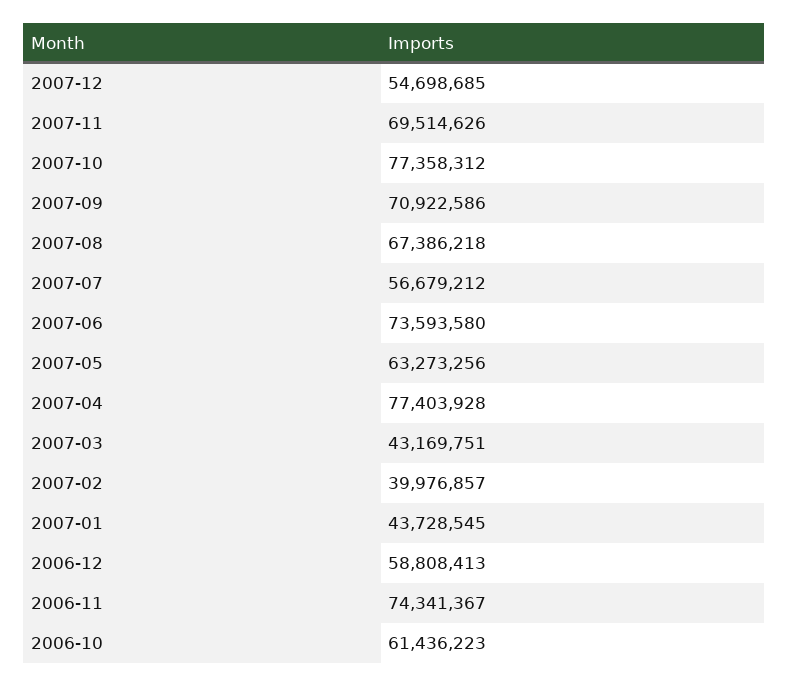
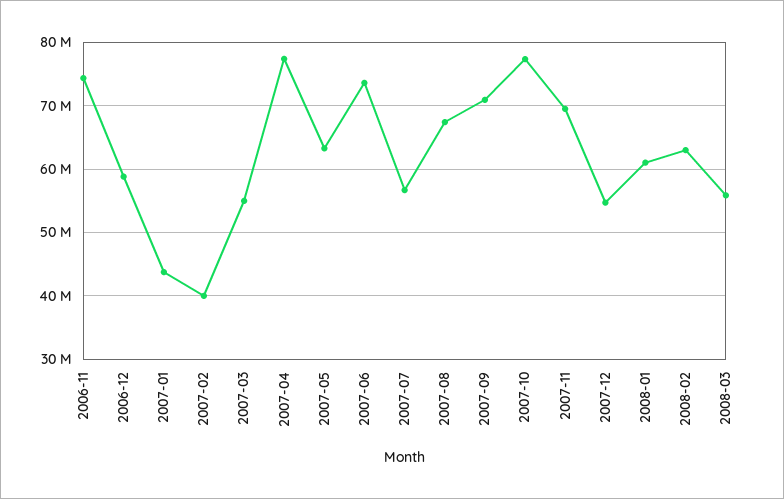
2007-03: 43169751 -> 55000000
2006-10: 61436223 -> none
2008-01: none -> 61000000
2008-02: none -> 63000000
2008-03: none -> 56000000

